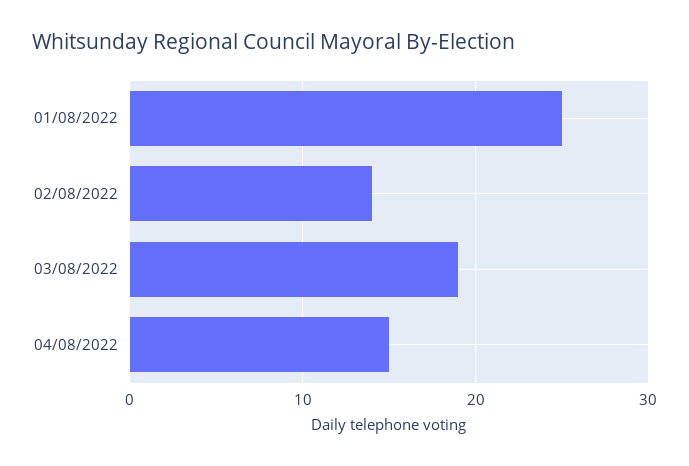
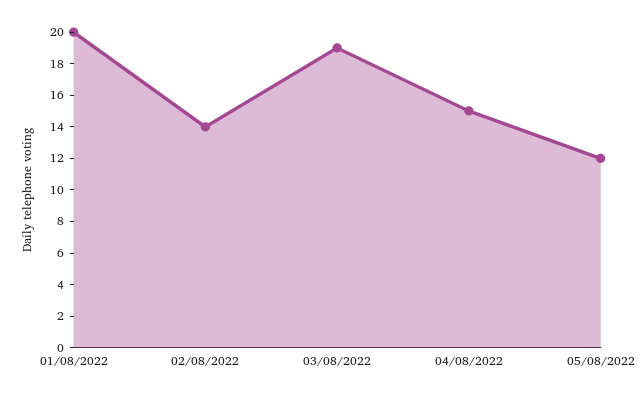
01/08/2022: 25 -> 20
05/08/2022: none -> 12

